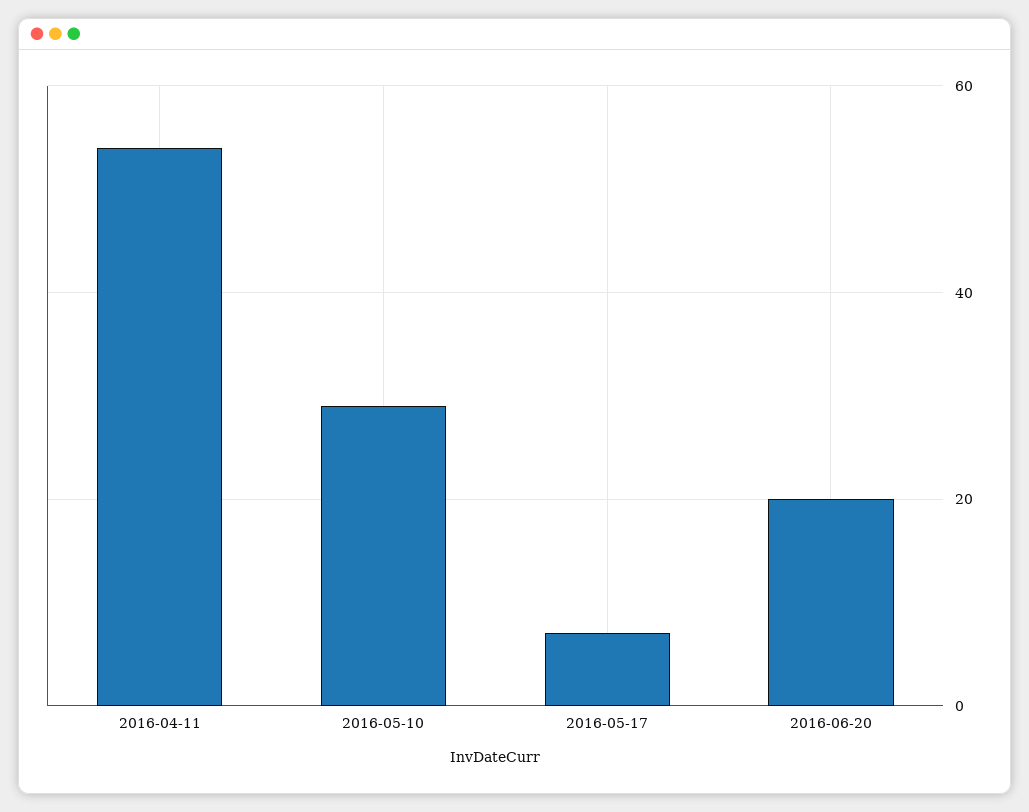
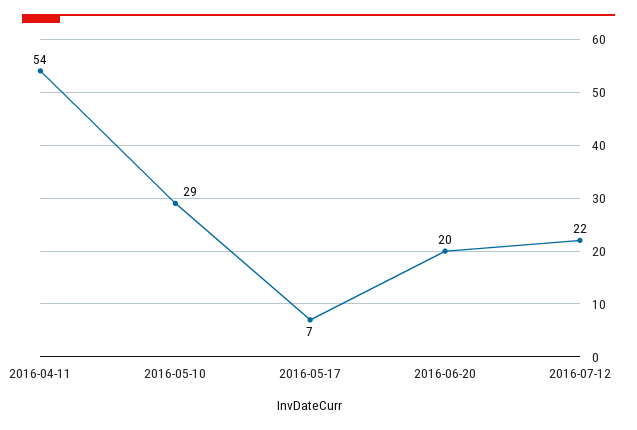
2016-07-12: none -> 22

